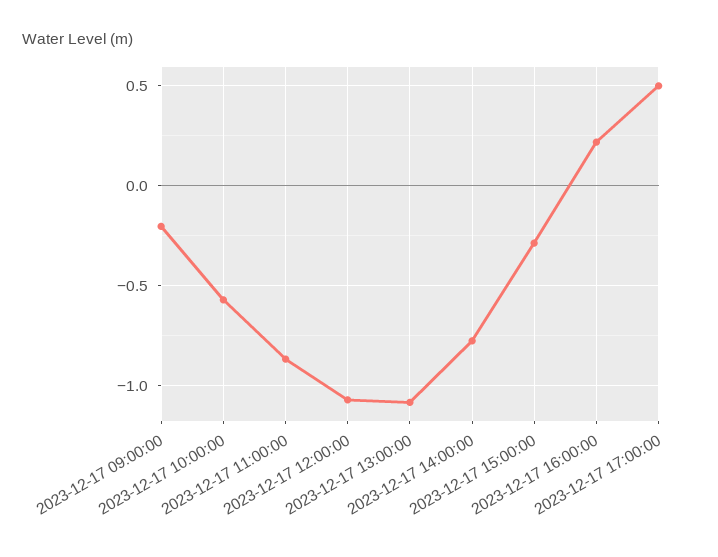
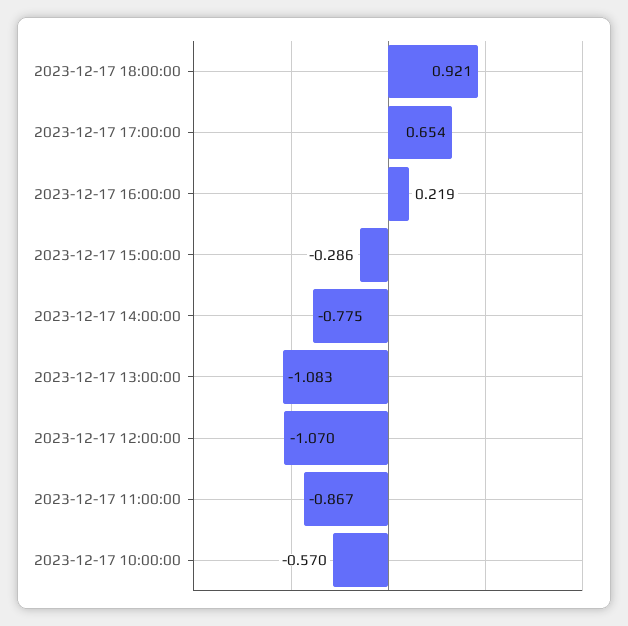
2023-12-17 09:00:00: -0.2 -> none
2023-12-17 17:00:00: 0.5 -> 0.654
2023-12-17 18:00:00: none -> 0.921

